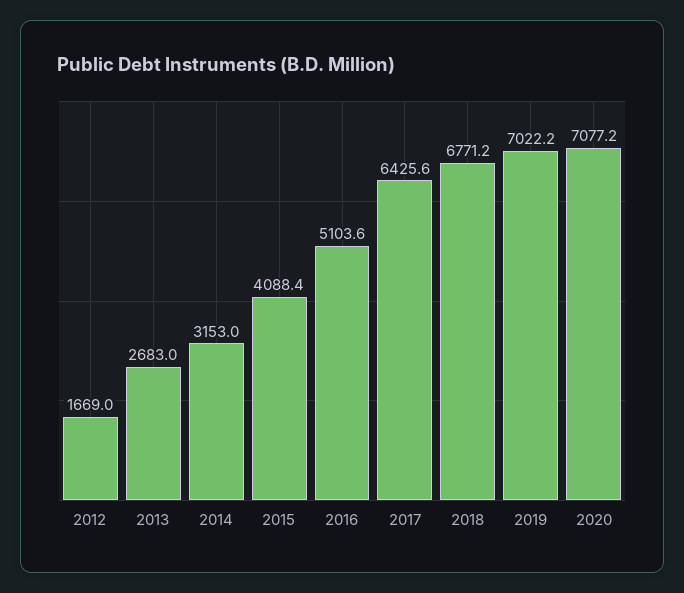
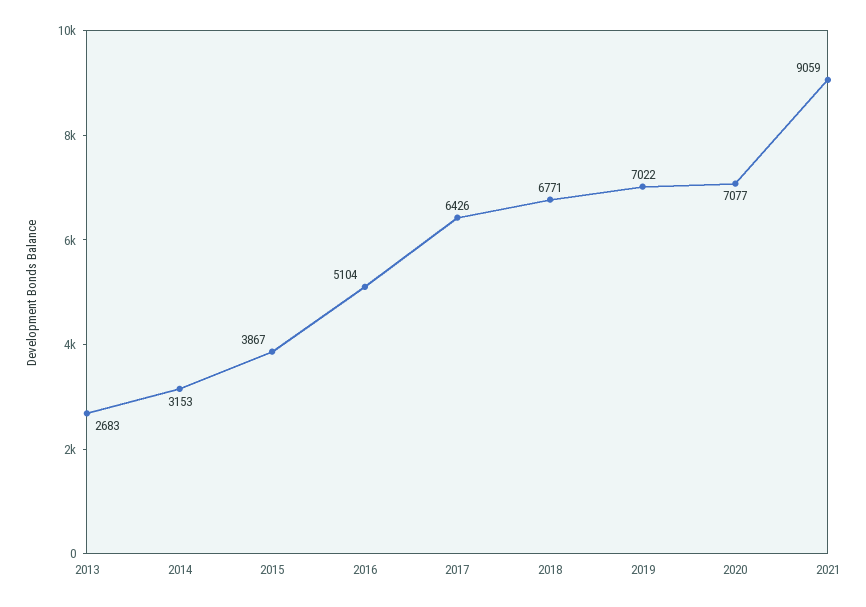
2012: 1669 -> none
2015: 4088.4 -> 3867
2021: none -> 9059

